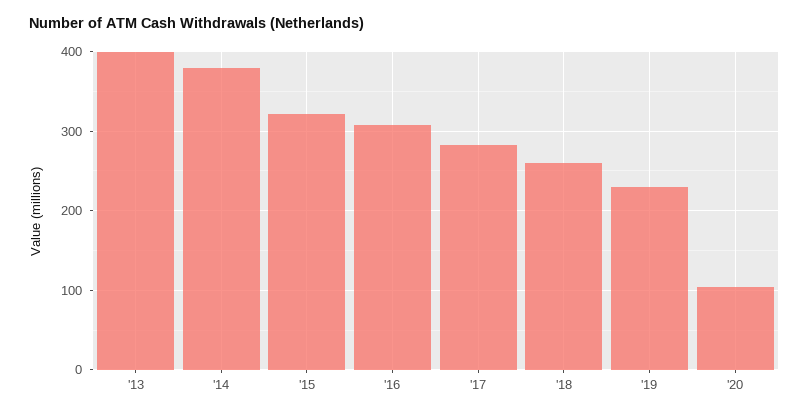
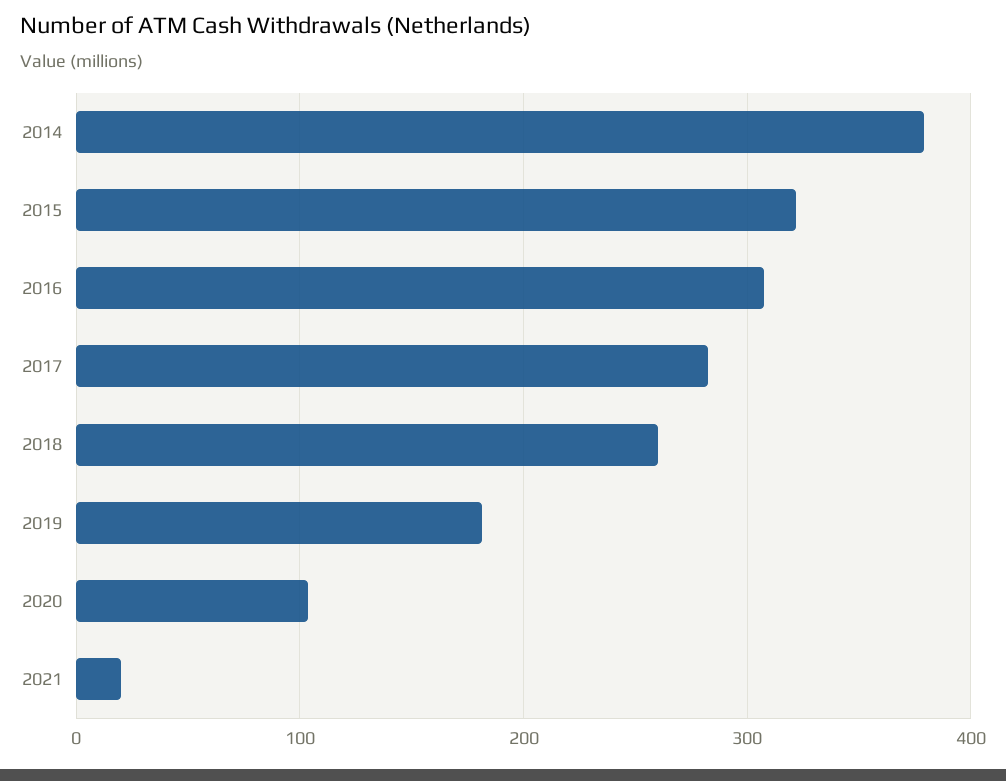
'13: 400 -> none
'19: 230 -> 180
2021: none -> 20

